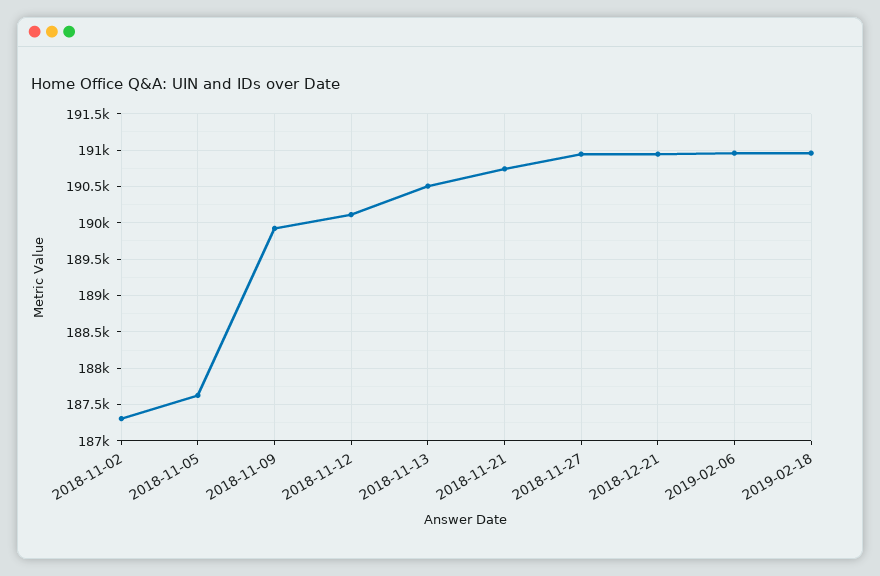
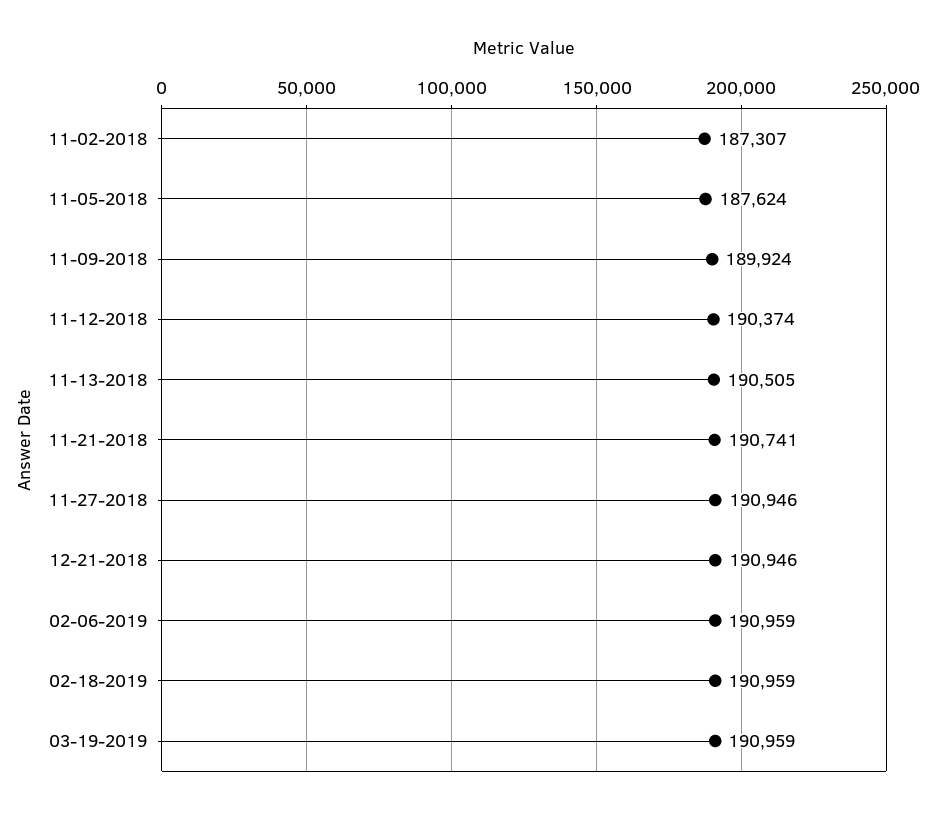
2018-11-12: 190100 -> 190374
03-19-2019: none -> 190959

